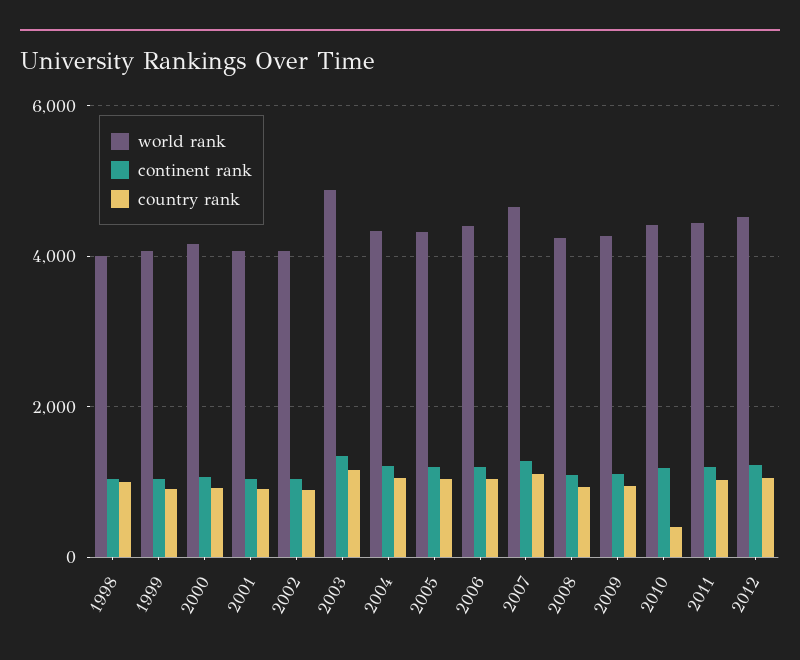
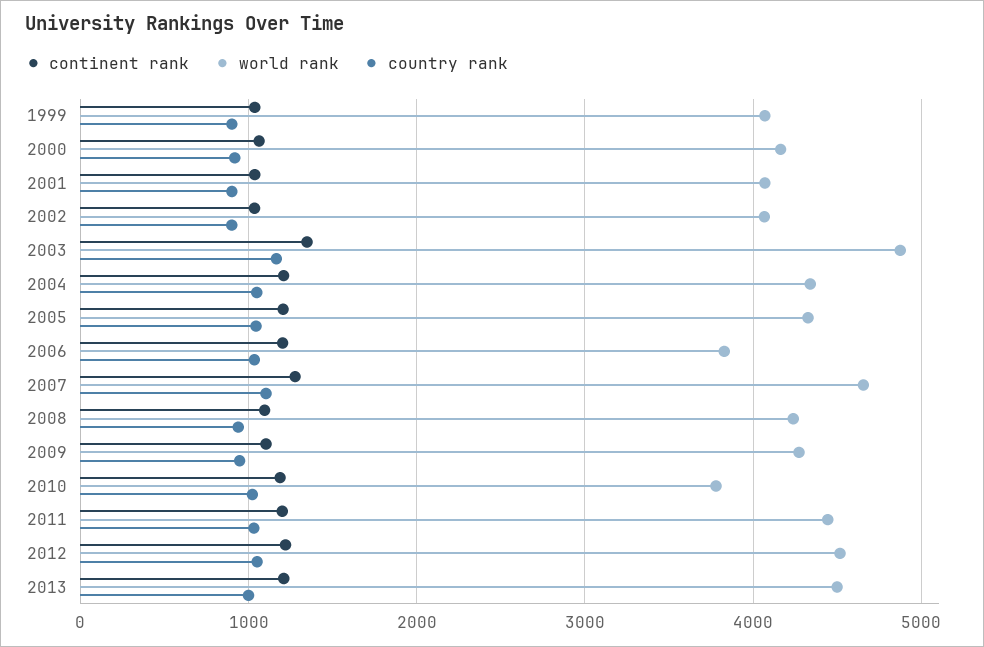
world rank, 1998: 4000 -> none
continent rank, 1998: 1000 -> none
country rank, 1998: 1000 -> none
world rank, 2006: 4400 -> 3800
world rank, 2010: 4400 -> 3800
country rank, 2010: 400 -> 1000
continent rank, 2013: none -> 1200
world rank, 2013: none -> 4500
country rank, 2013: none -> 1000

